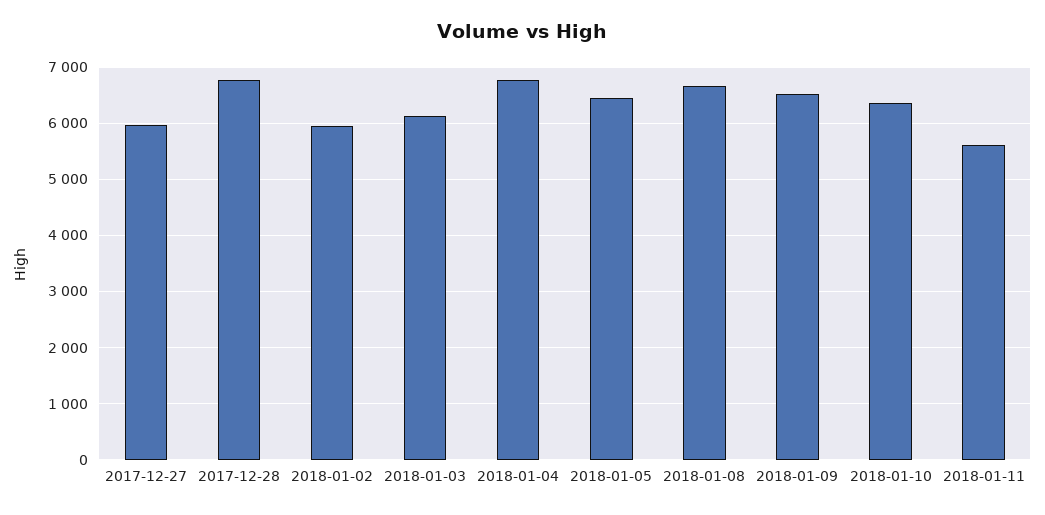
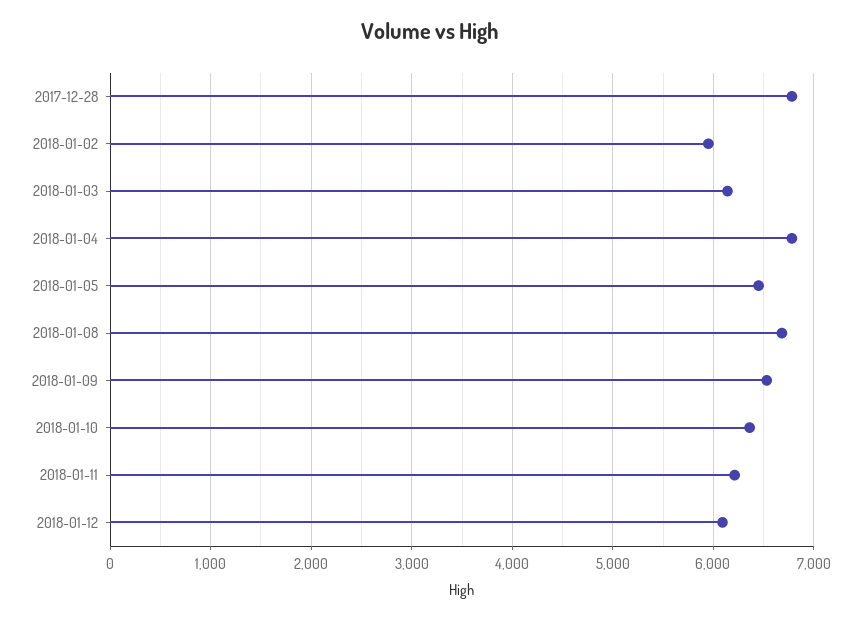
2017-12-27: 6000 -> none
2018-01-11: 5600 -> 6200
2018-01-12: none -> 6100

